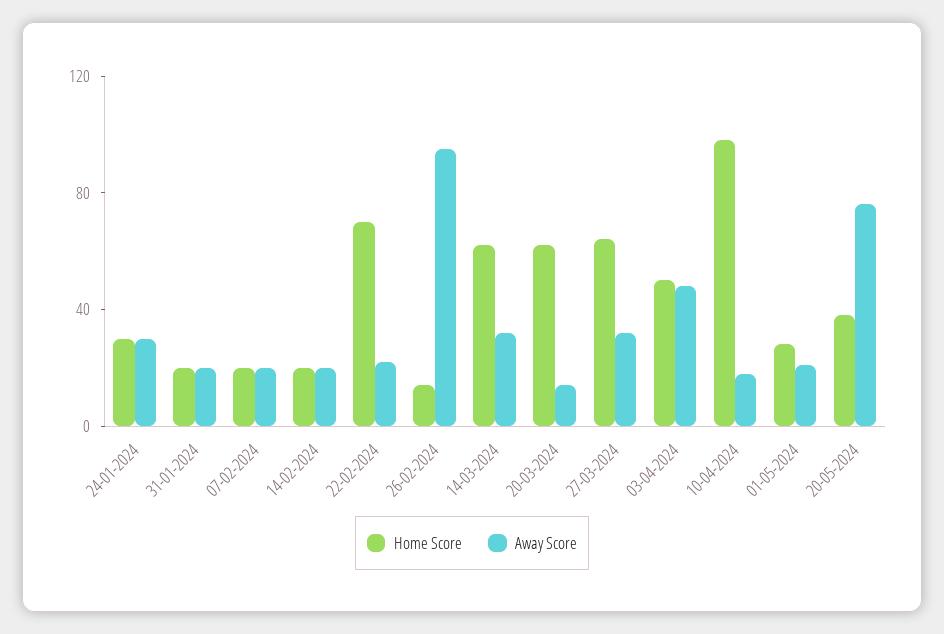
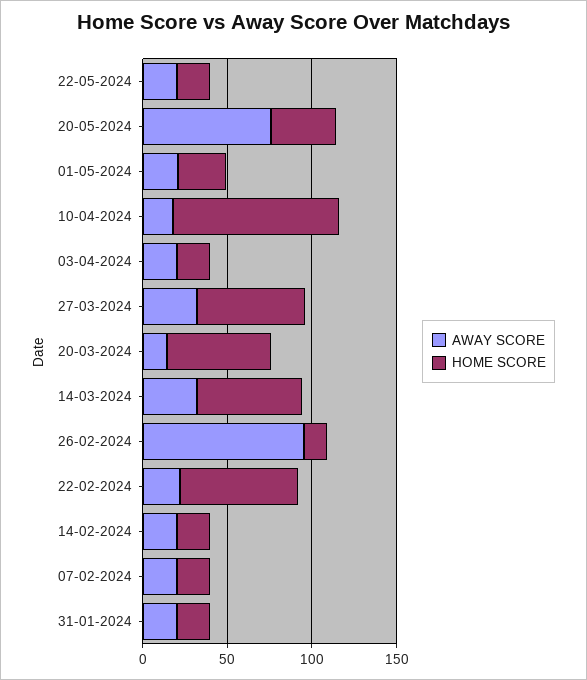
Home Score, 24-01-2024: 30 -> none
Away Score, 24-01-2024: 30 -> none
Home Score, 03-04-2024: 50 -> 20
Away Score, 03-04-2024: 50 -> 20
Away Score, 22-05-2024: none -> 20
Home Score, 22-05-2024: none -> 20

